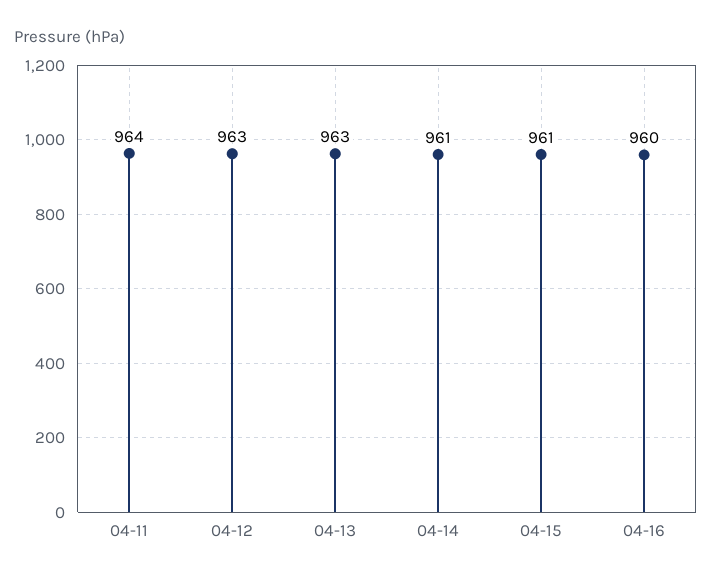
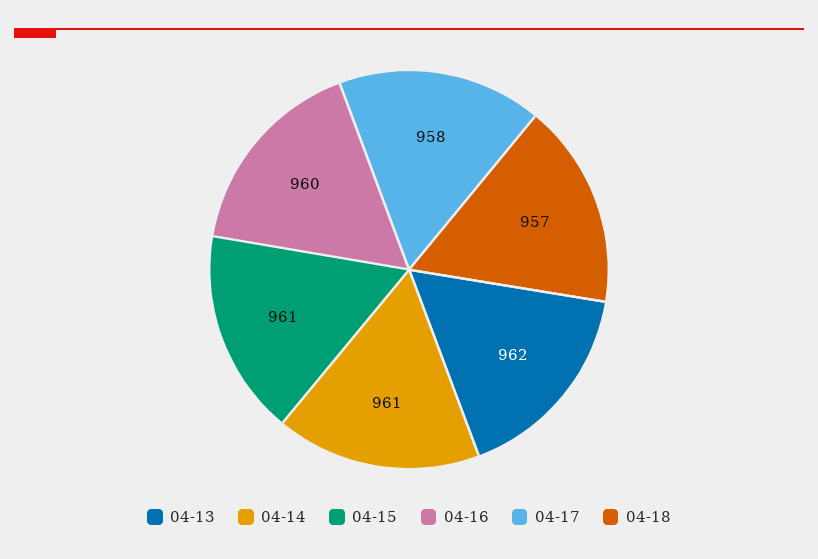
04-11: 964 -> none
04-12: 963 -> none
04-13: 963 -> 962
04-17: none -> 958
04-18: none -> 957

